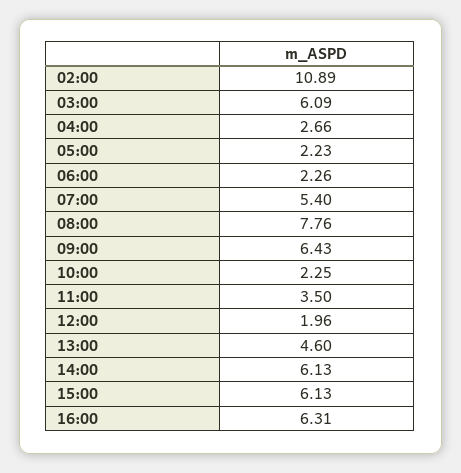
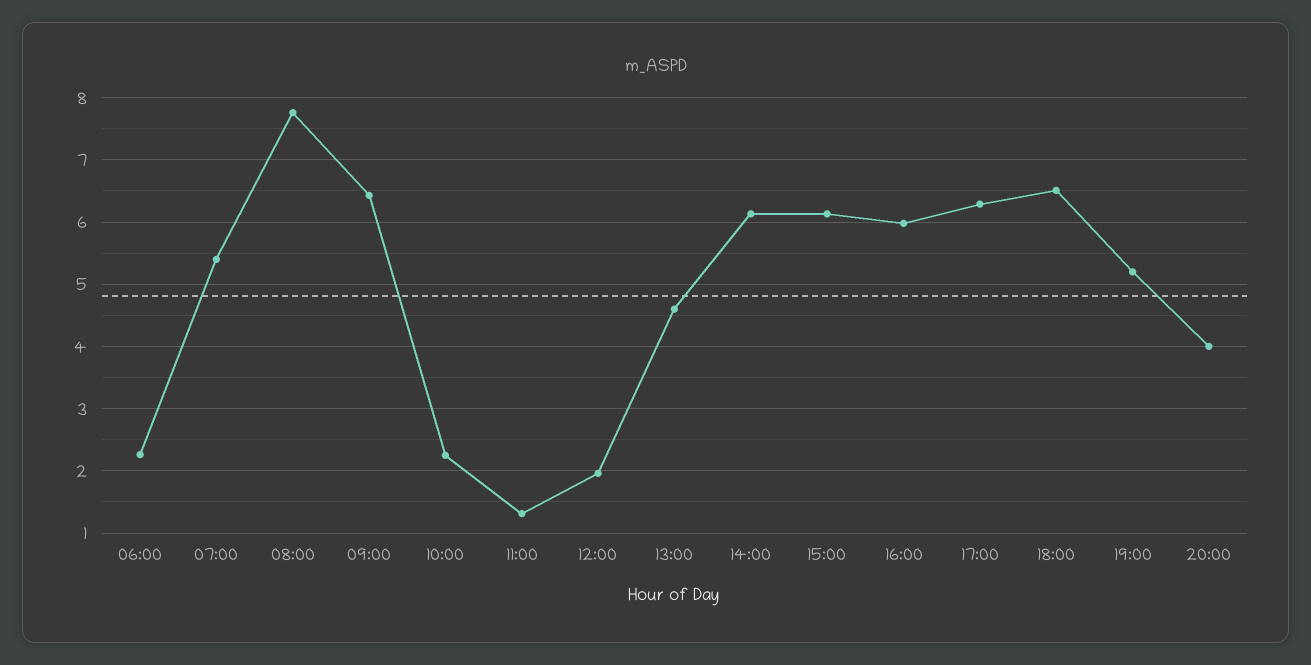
02:00: 10.89 -> none
03:00: 6.09 -> none
04:00: 2.66 -> none
05:00: 2.23 -> none
11:00: 3.5 -> 1.3
16:00: 6.31 -> 6
17:00: none -> 6.3
18:00: none -> 6.5
19:00: none -> 5.2
20:00: none -> 4

